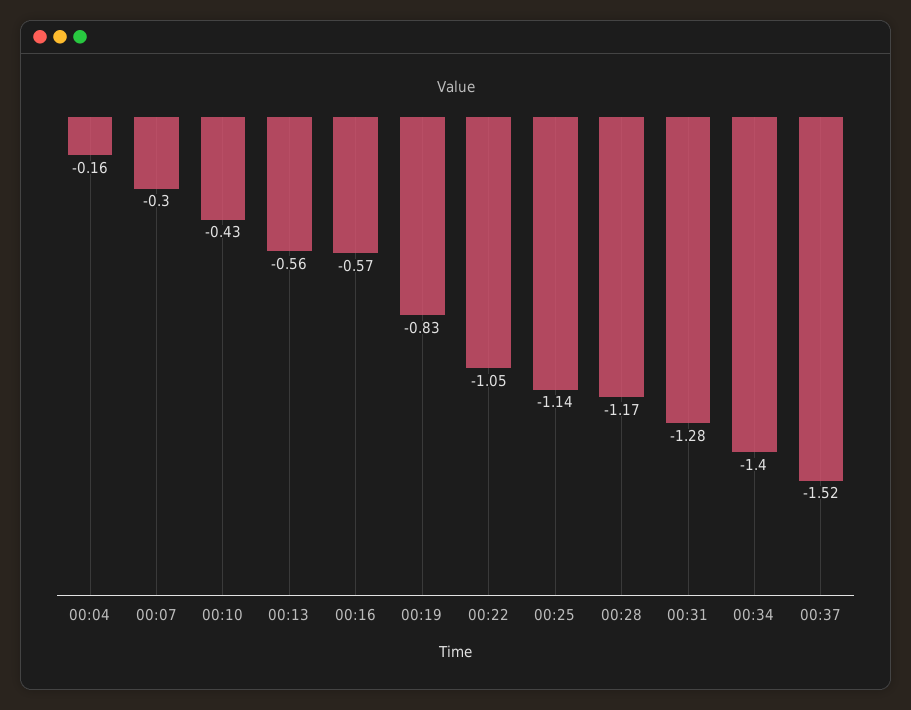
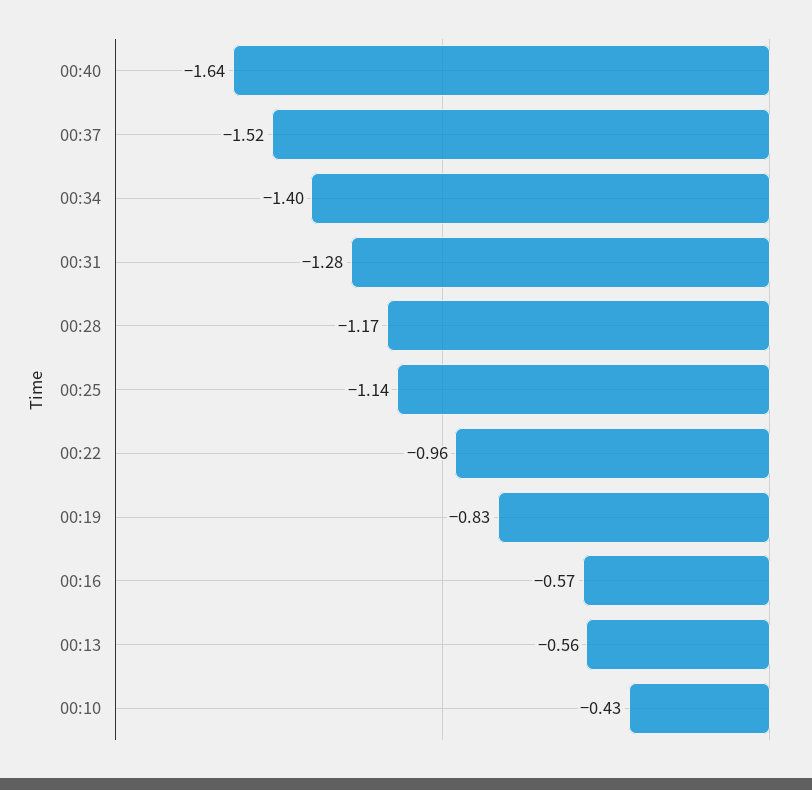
00:04: -0.16 -> none
00:07: -0.3 -> none
00:22: -1.05 -> -0.96
00:40: none -> -1.64

